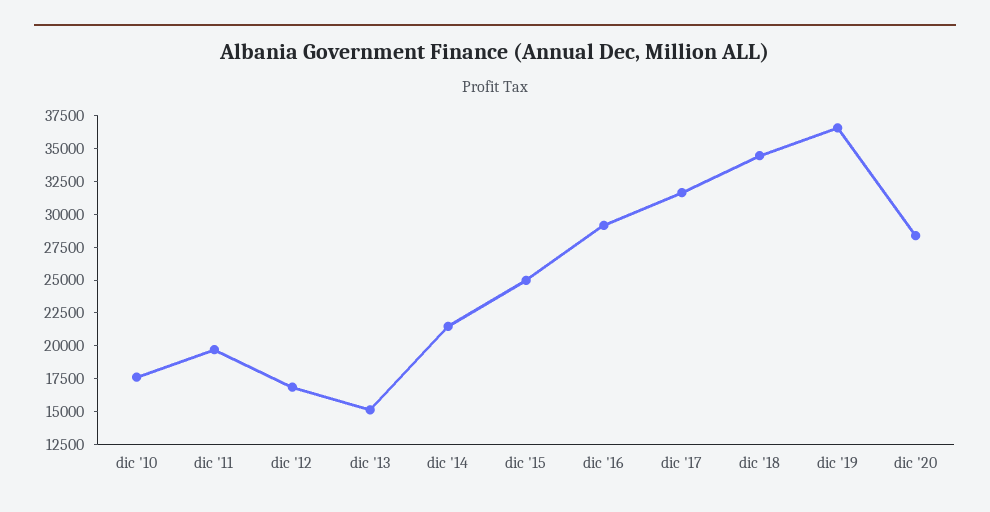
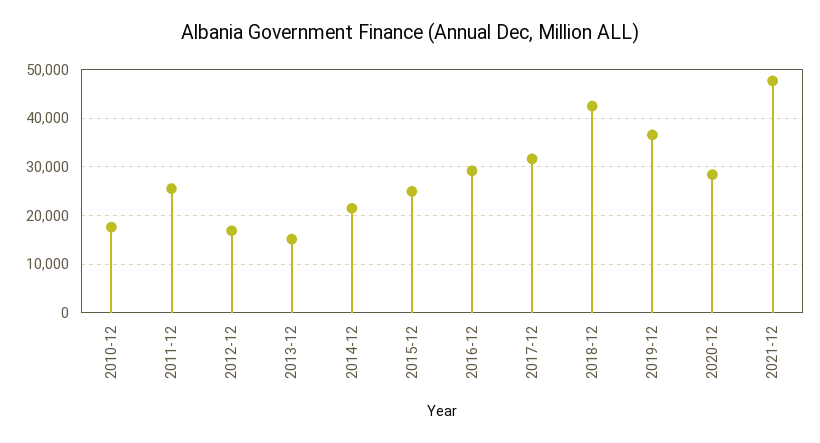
dic '11: 20000 -> 26000
dic '18: 35000 -> 42000
2021-12: none -> 48000

